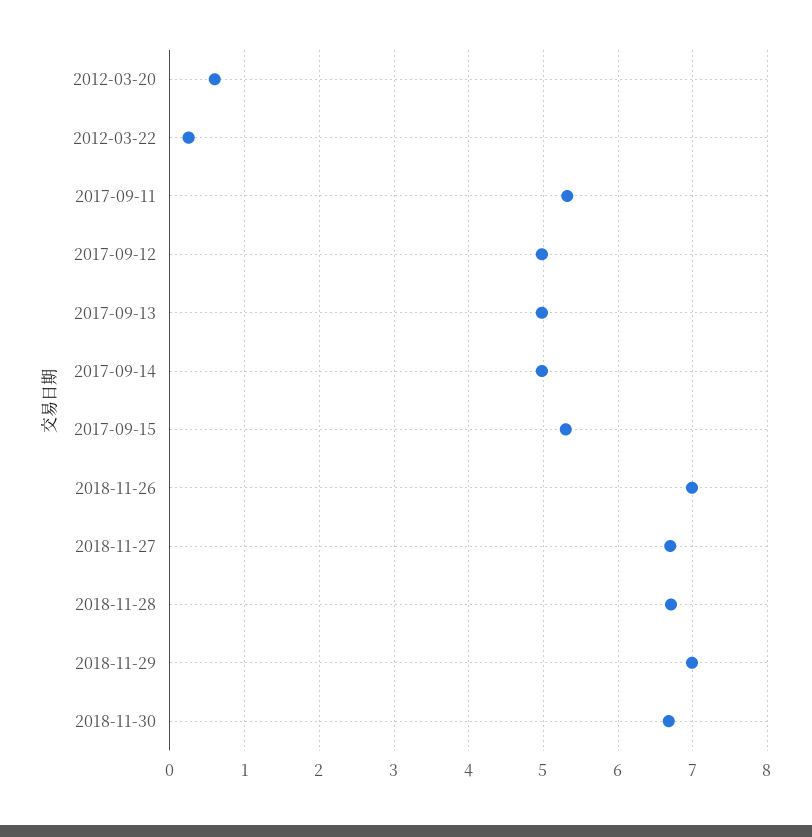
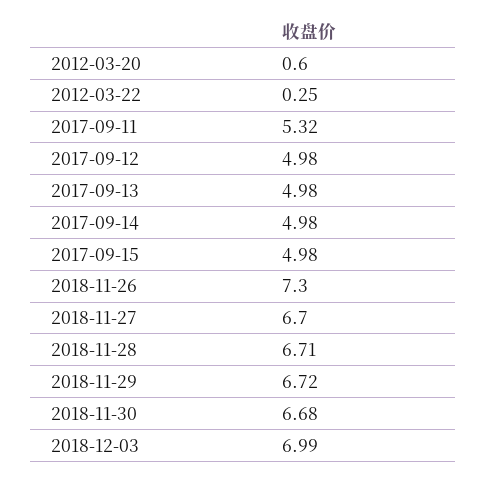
2017-09-15: 5.3 -> 4.98
2018-11-26: 7 -> 7.3
2018-11-29: 7 -> 6.72
2018-12-03: none -> 6.99

